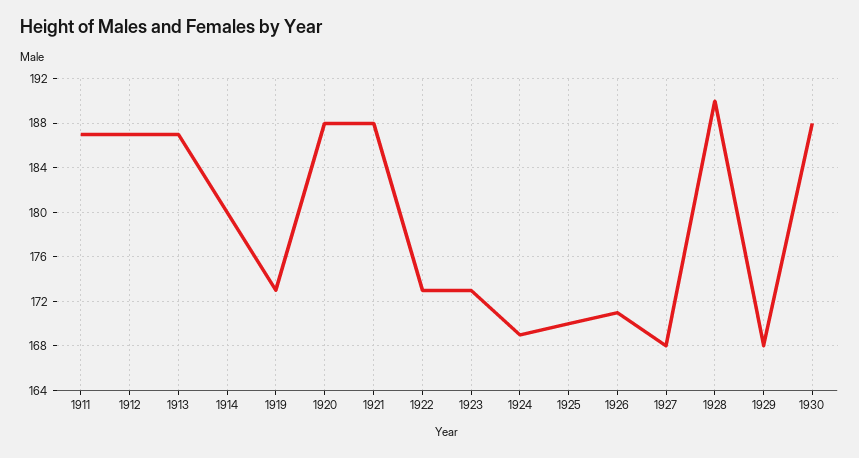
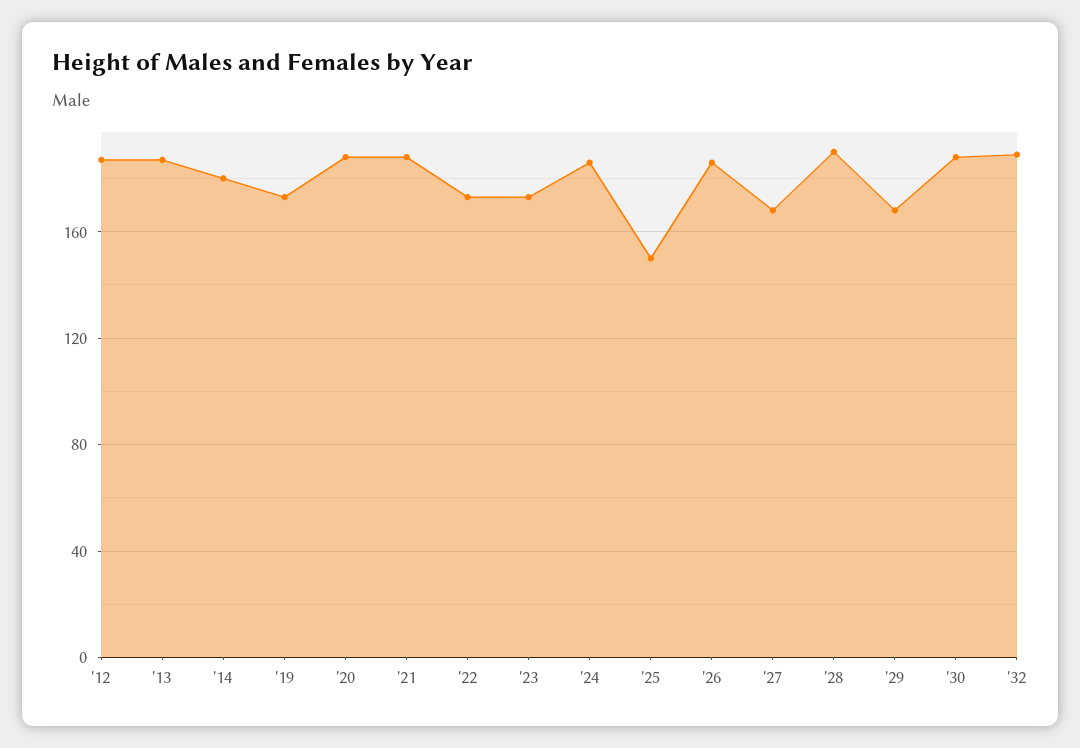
1911: 187 -> none
1924: 169 -> 185
1925: 170 -> 150
1926: 171 -> 185
'32: none -> 190

